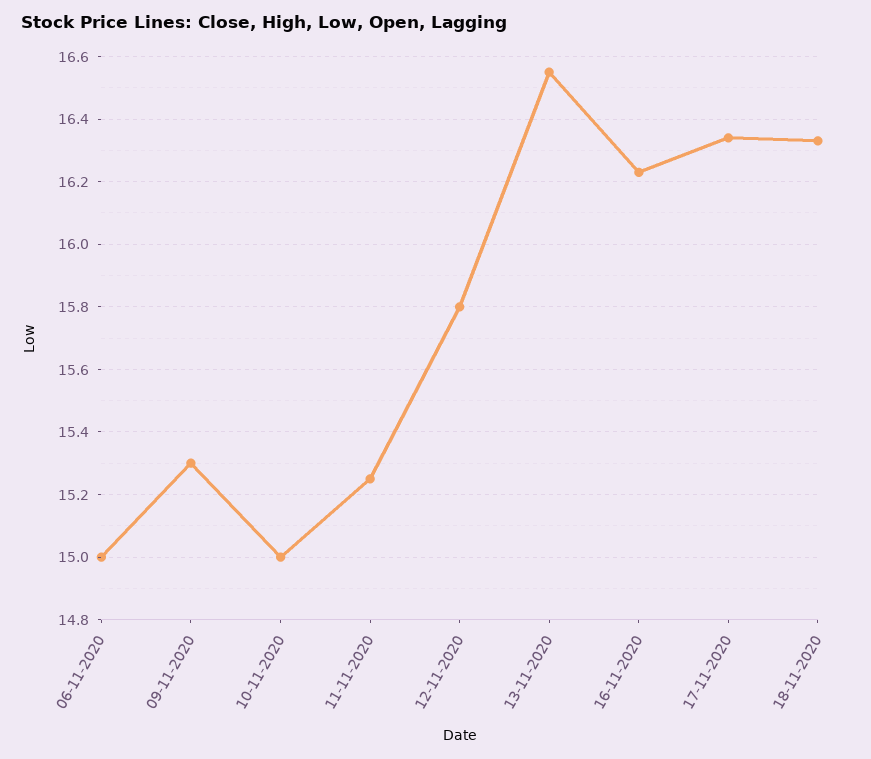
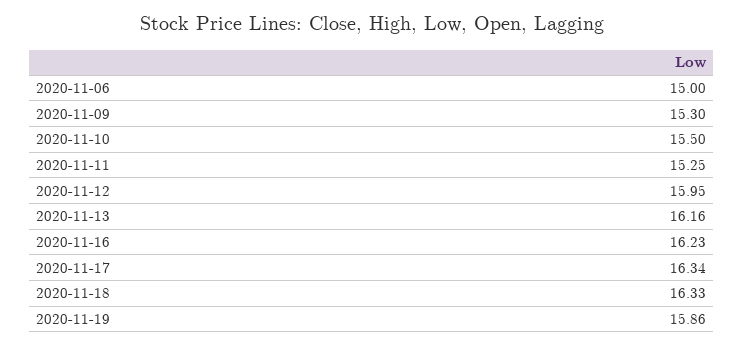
10-11-2020: 15 -> 15.5
12-11-2020: 15.8 -> 15.95
13-11-2020: 16.55 -> 16.16
2020-11-19: none -> 15.86

